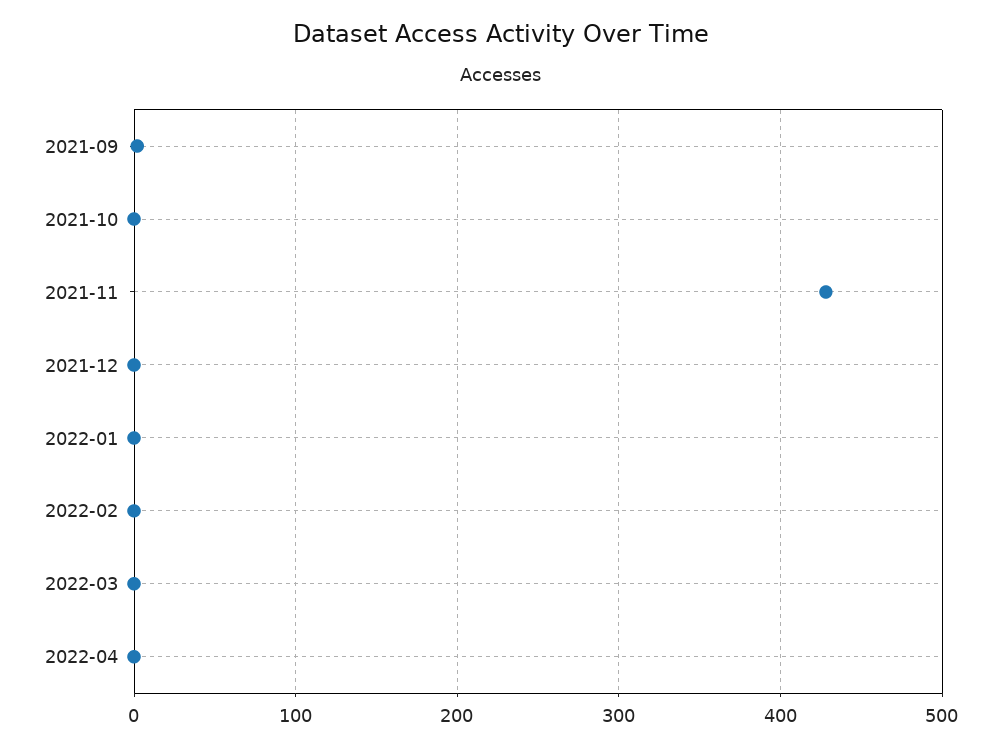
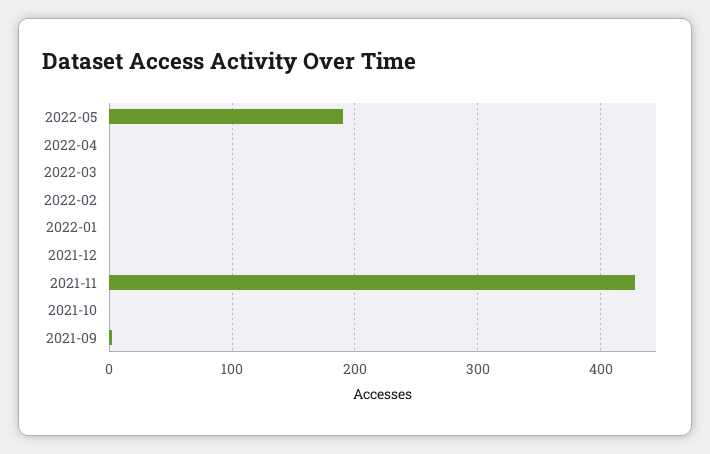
2022-05: none -> 190

